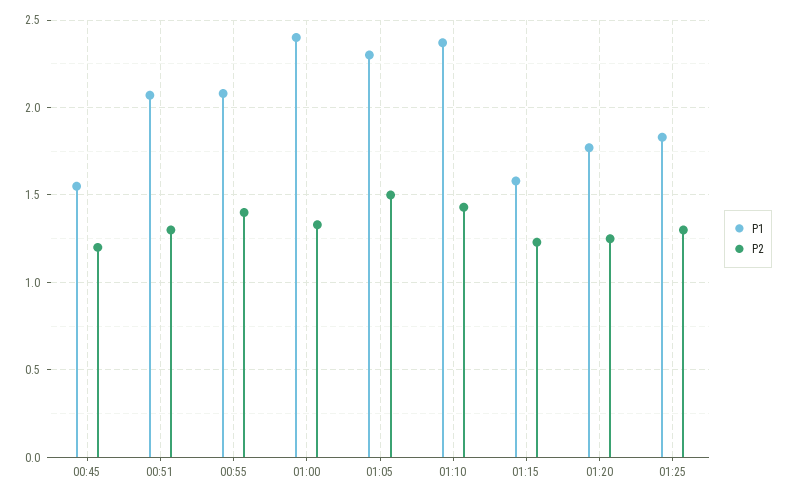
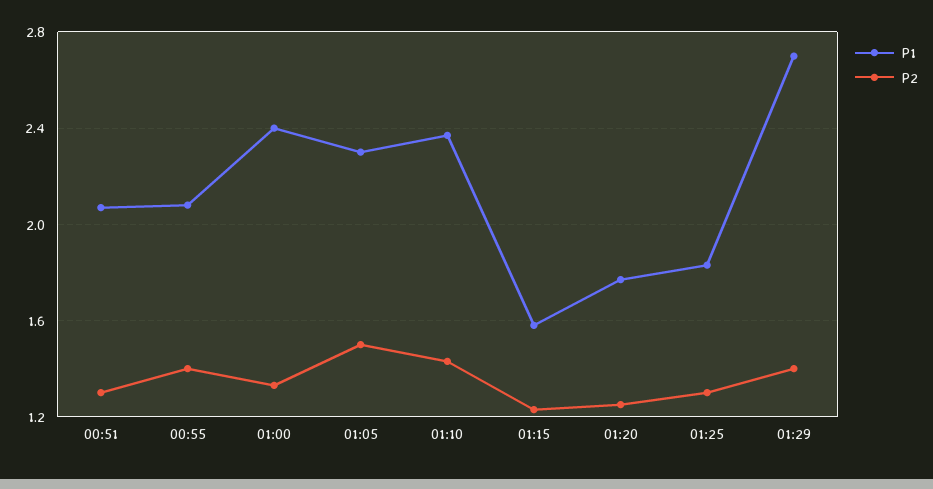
P1, 00:45: 1.55 -> none
P2, 00:45: 1.2 -> none
P1, 01:29: none -> 2.7
P2, 01:29: none -> 1.4

